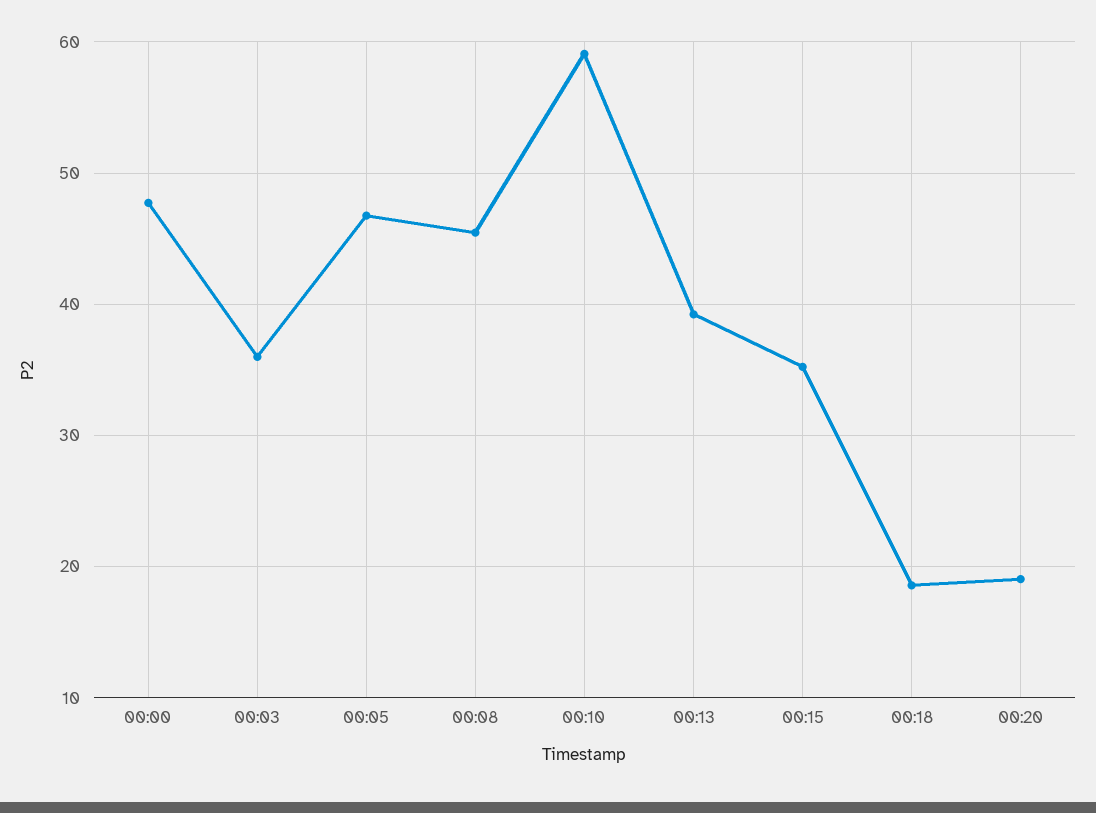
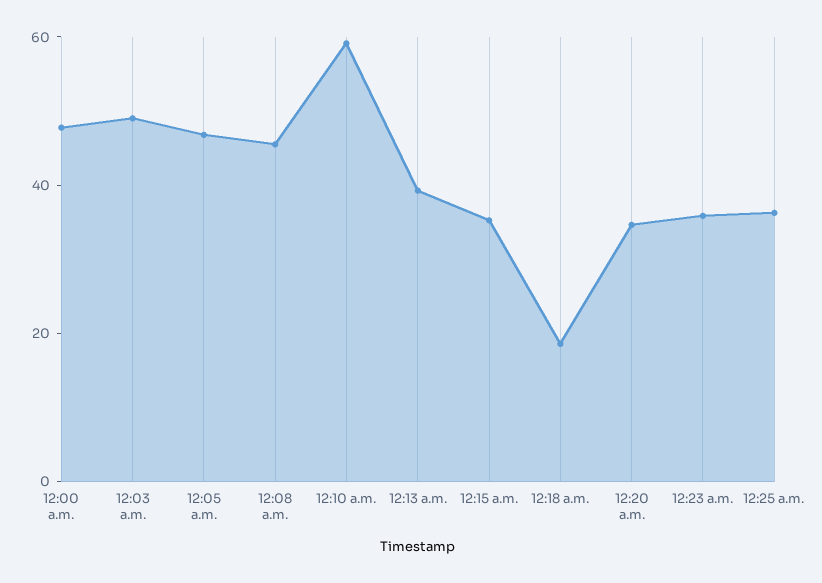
00:03: 36 -> 50
00:20: 19 -> 35
12:23 a.m.: none -> 35
12:25 a.m.: none -> 35

